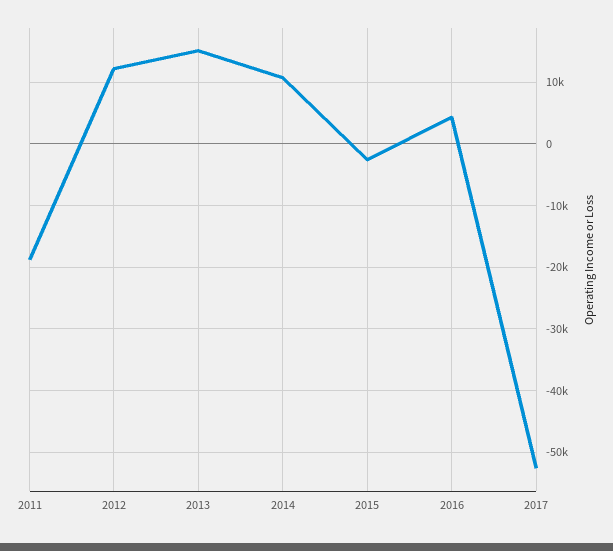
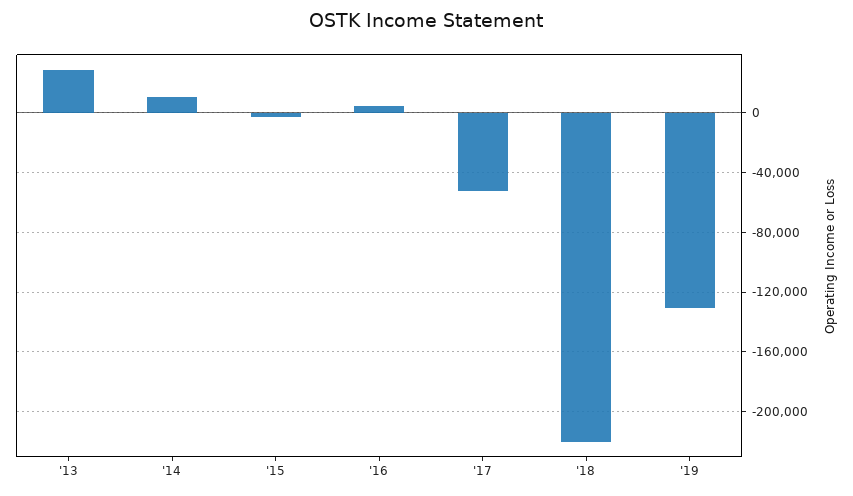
2011: -19000 -> none
2012: 12000 -> none
2013: 15000 -> 30000
'18: none -> -220000
'19: none -> -130000

